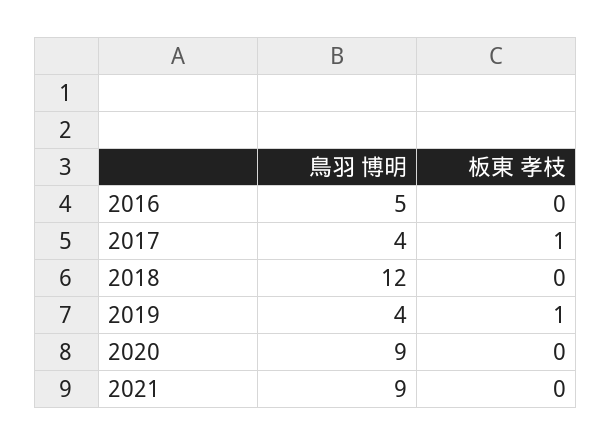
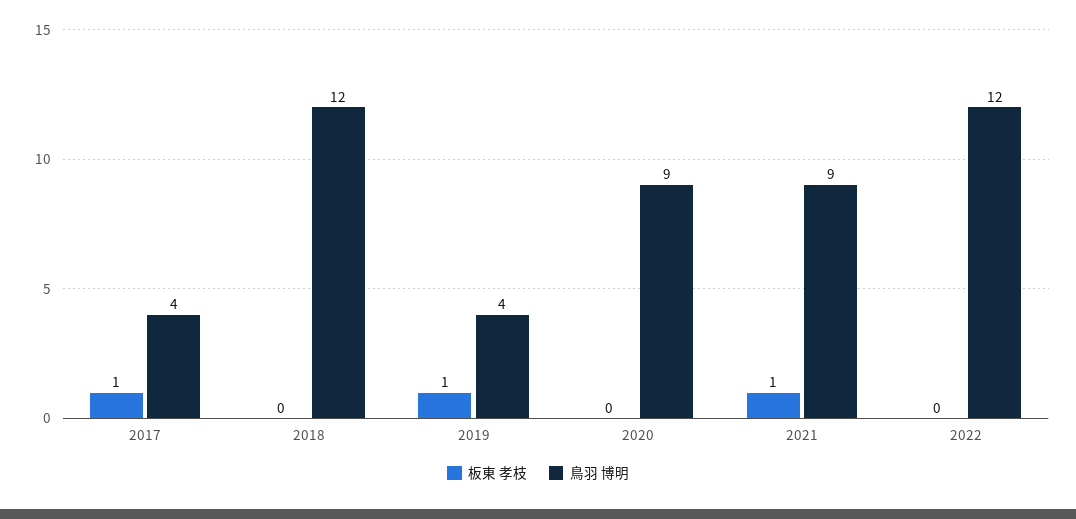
鳥羽 博明, 2016: 5 -> none
板東 孝枝, 2016: 0 -> none
板東 孝枝, 2021: 0 -> 1
板東 孝枝, 2022: none -> 0
鳥羽 博明, 2022: none -> 12

